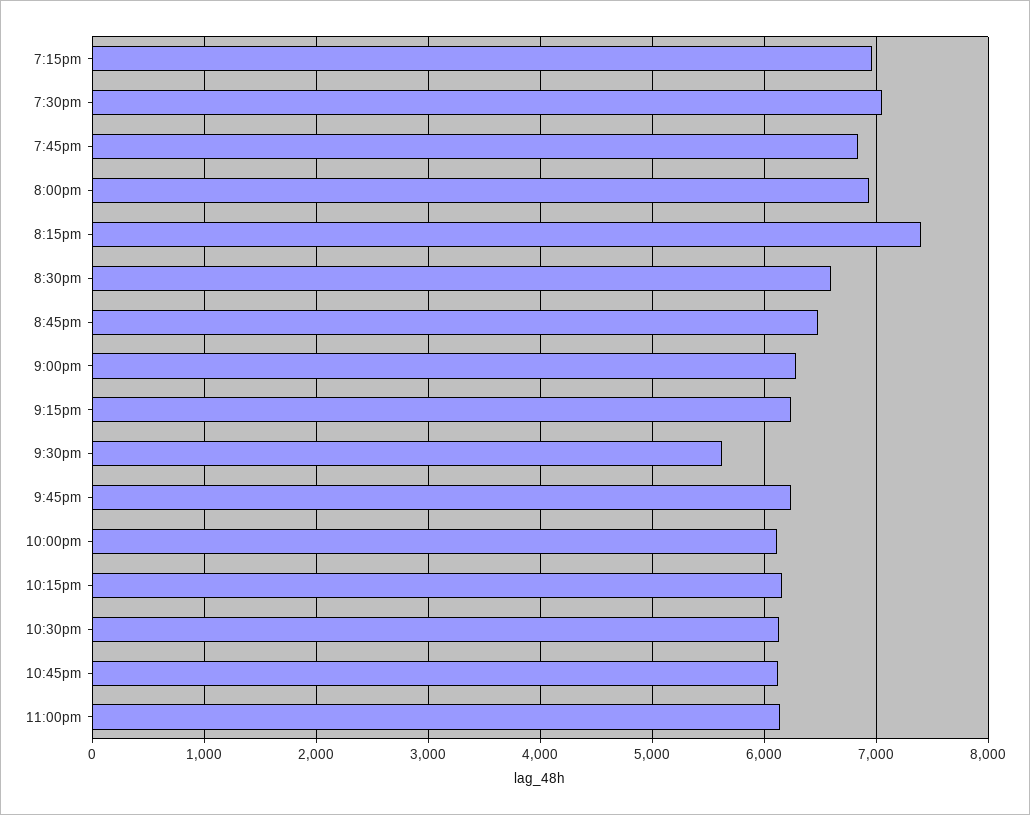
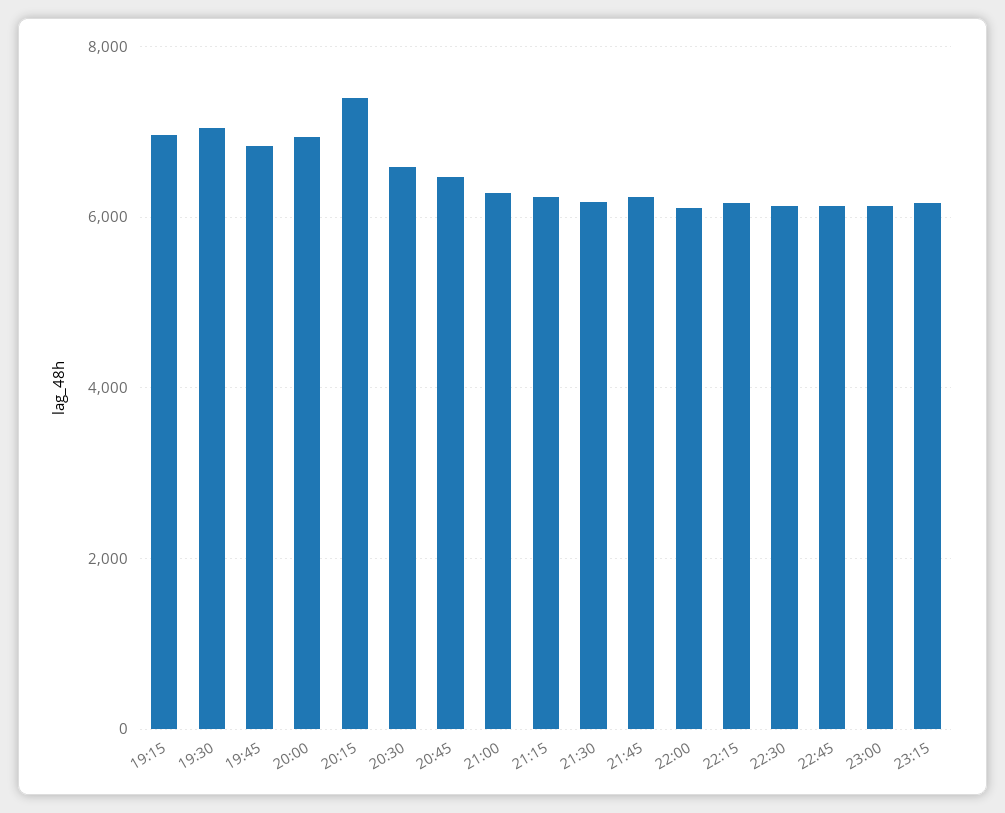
9:30pm: 5600 -> 6200
23:15: none -> 6200

